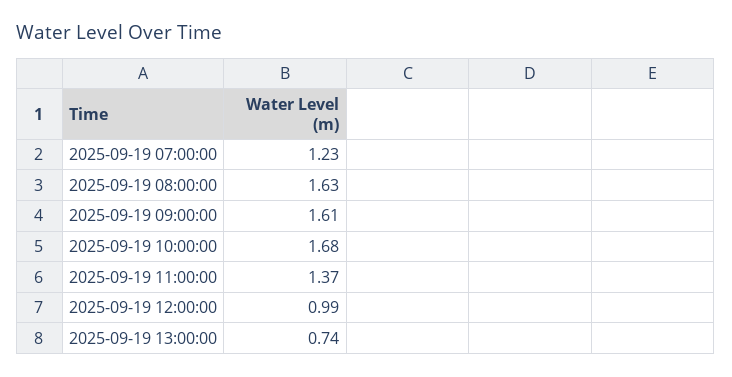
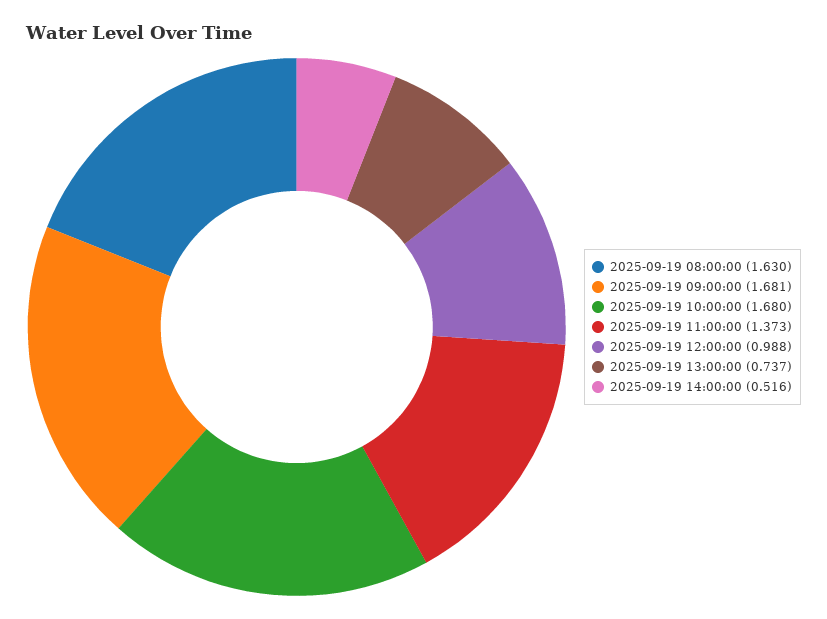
2025-09-19 07:00:00: 1.23 -> none
2025-09-19 09:00:00: 1.61 -> 1.681
2025-09-19 14:00:00: none -> 0.516

